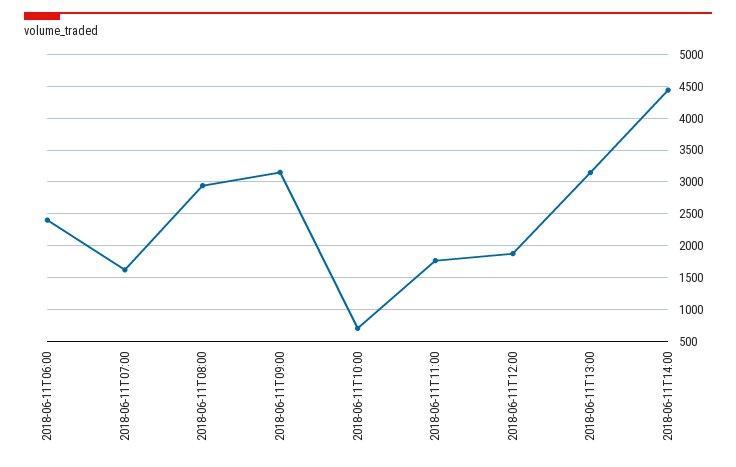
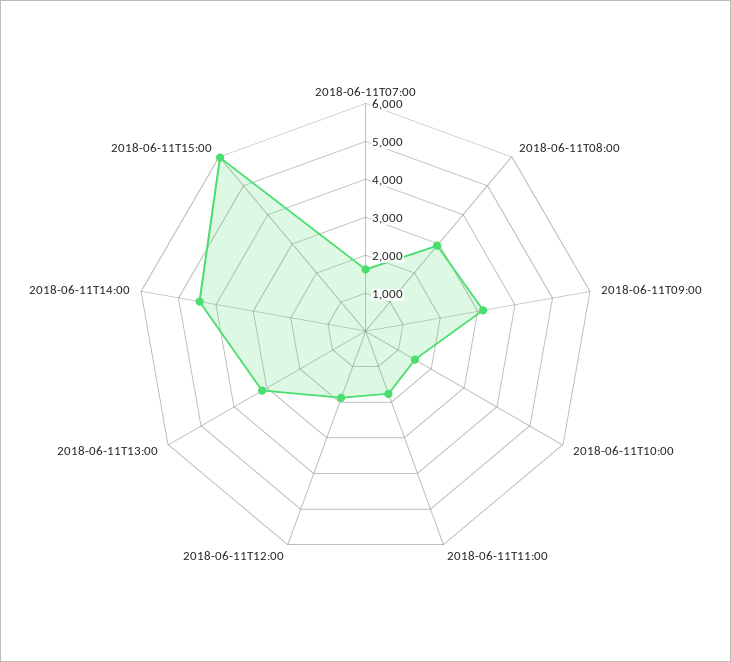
2018-06-11T06:00: 2400 -> none
2018-06-11T10:00: 700 -> 1500
2018-06-11T15:00: none -> 6000

